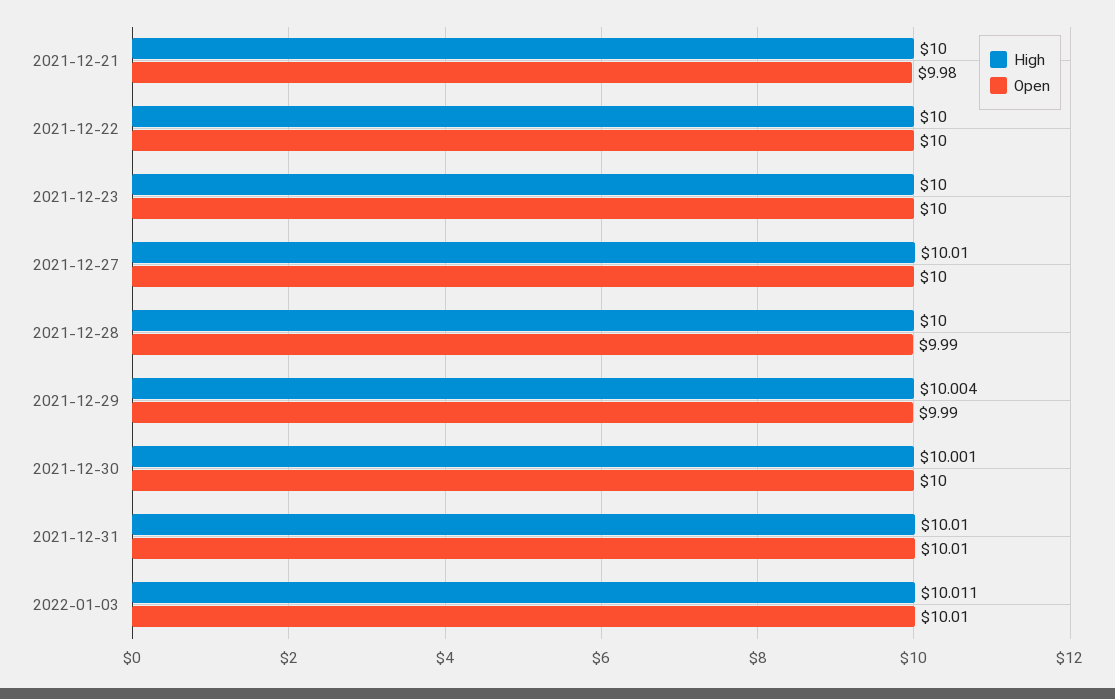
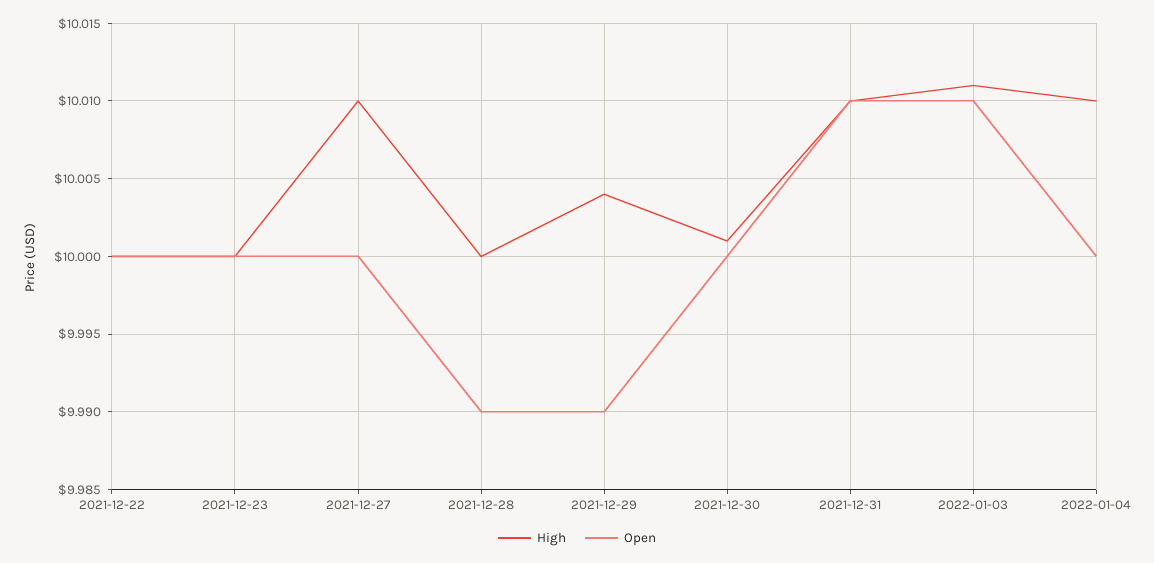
High, 2021-12-21: 10 -> none
Open, 2021-12-21: 9.98 -> none
High, 2022-01-04: none -> 10.01
Open, 2022-01-04: none -> 10

